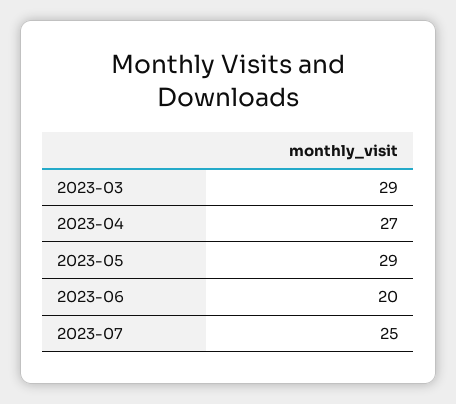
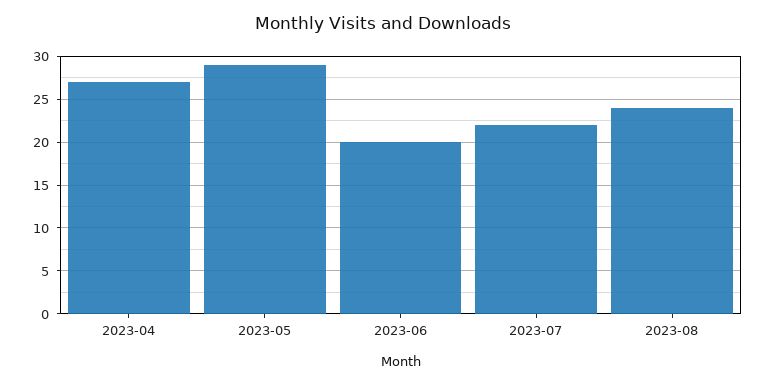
2023-03: 29 -> none
2023-07: 25 -> 22
2023-08: none -> 24

